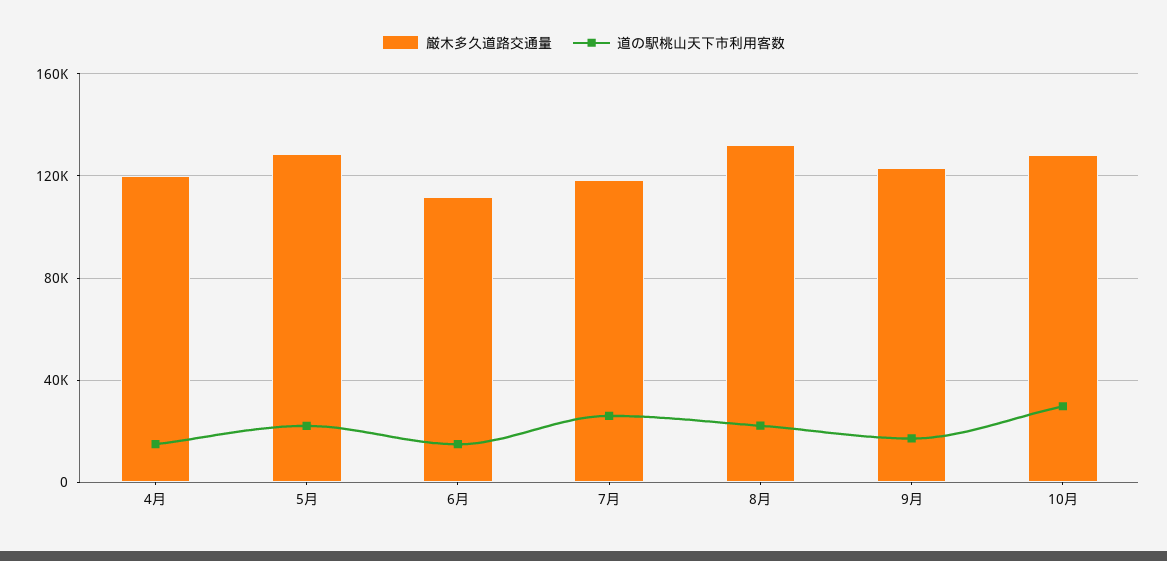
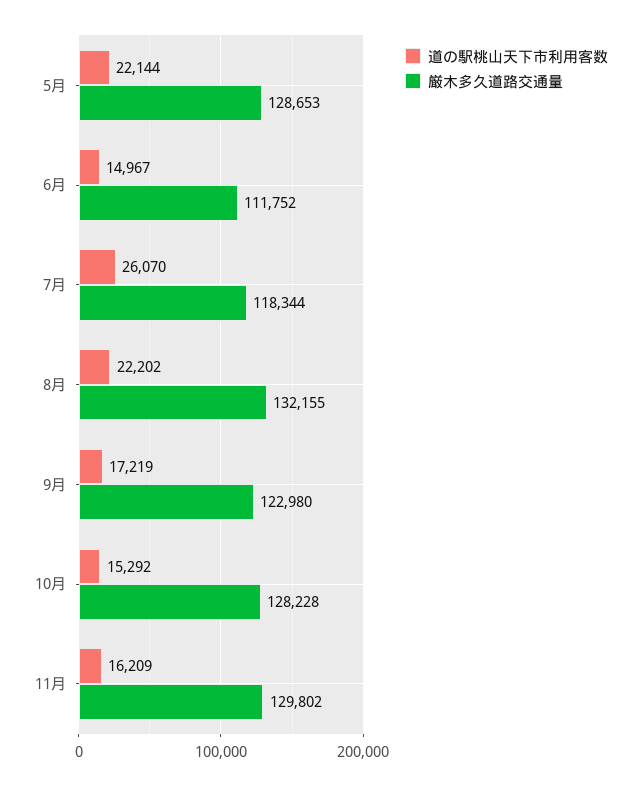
厳木多久道路交通量, 4月: 120000 -> none
道の駅桃山天下市利用客数, 4月: 15000 -> none
道の駅桃山天下市利用客数, 10月: 30000 -> 15292
道の駅桃山天下市利用客数, 11月: none -> 16209
厳木多久道路交通量, 11月: none -> 129802

